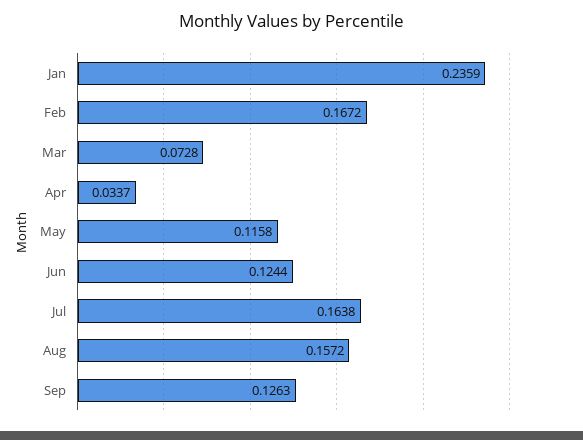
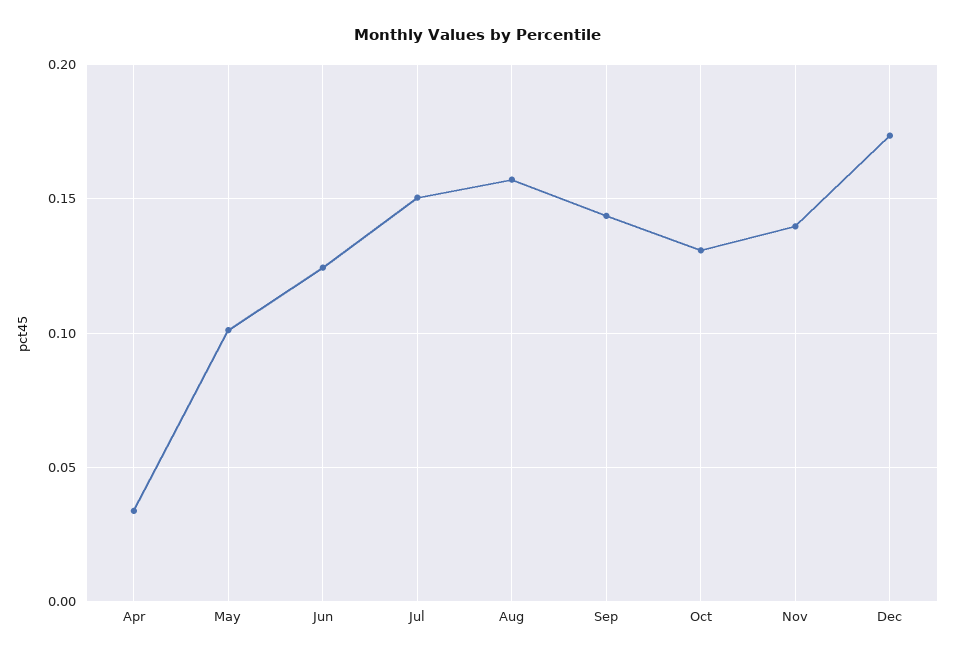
Jan: 0.2359 -> none
Feb: 0.1672 -> none
Mar: 0.0728 -> none
May: 0.1158 -> 0.1
Jul: 0.1638 -> 0.15
Sep: 0.1263 -> 0.145
Oct: none -> 0.13
Nov: none -> 0.14
Dec: none -> 0.175

